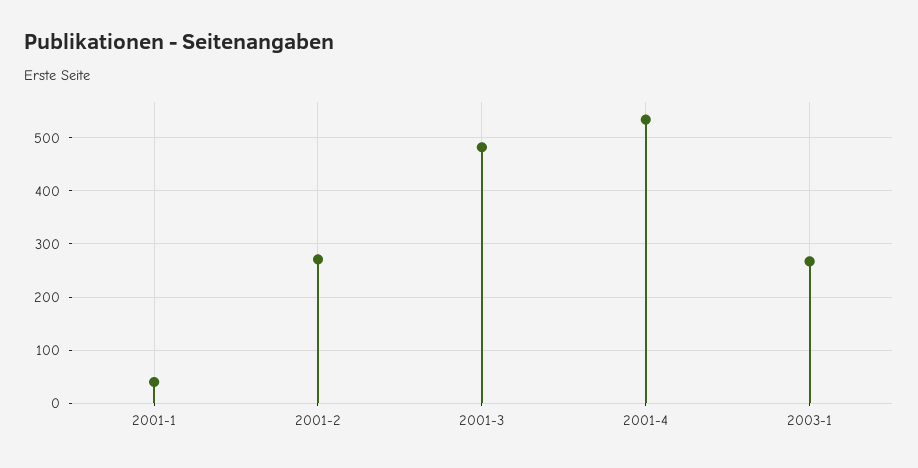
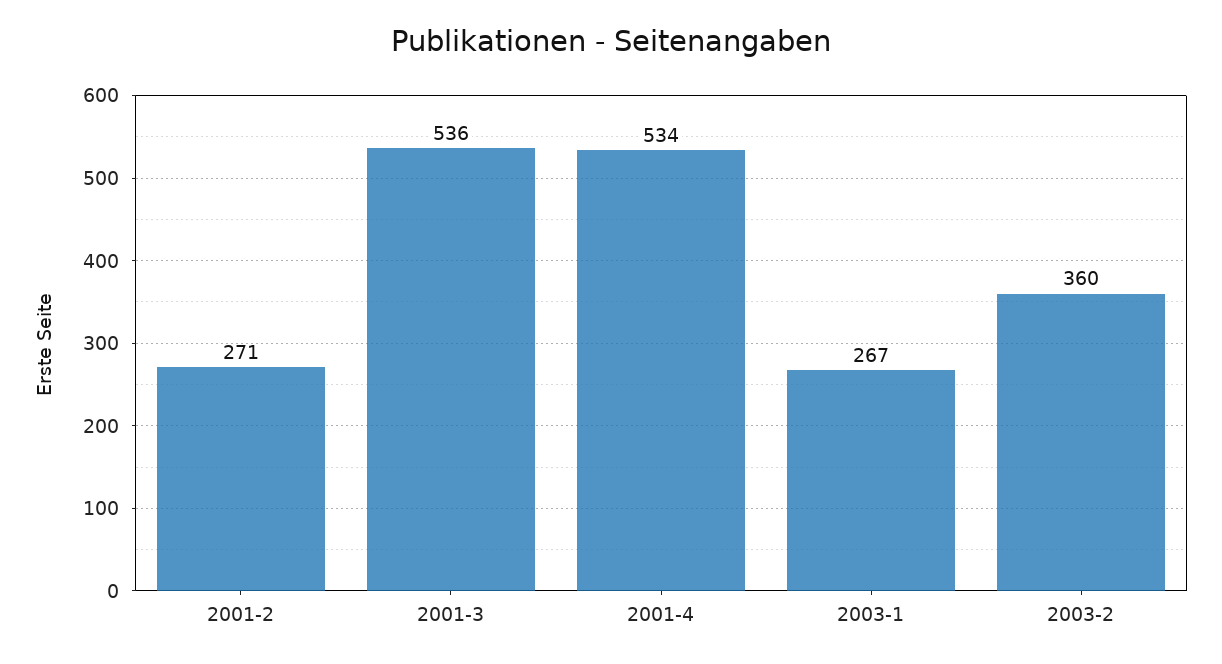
2001-1: 40 -> none
2001-3: 480 -> 536
2003-2: none -> 360

